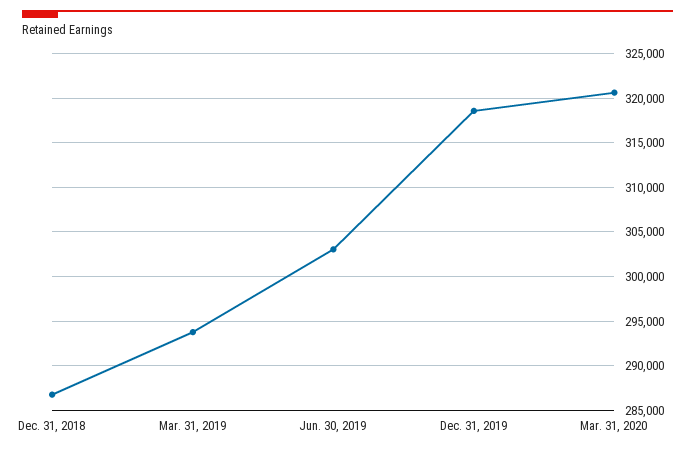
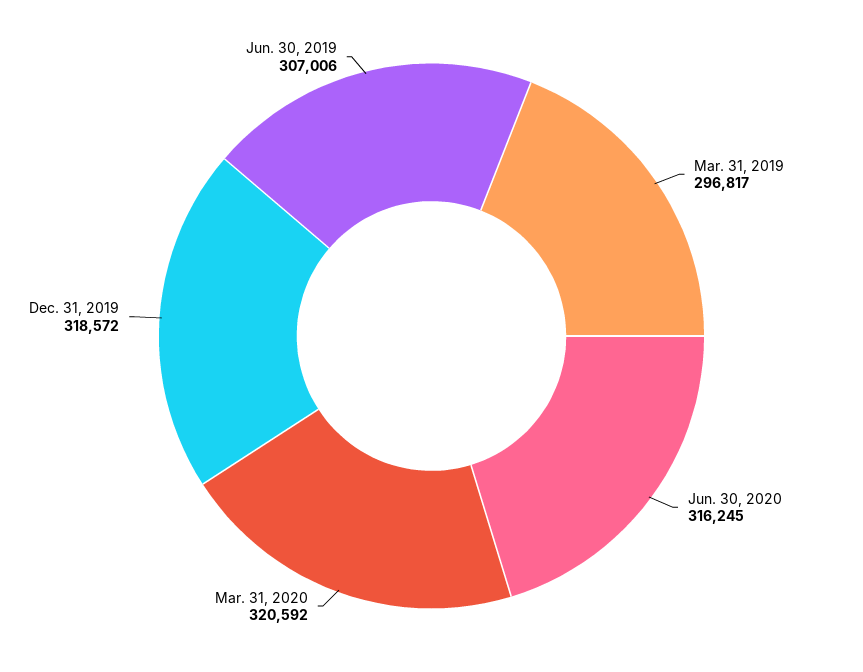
Dec. 31, 2018: 287000 -> none
Mar. 31, 2019: 294000 -> 296817
Jun. 30, 2019: 303000 -> 307006
Jun. 30, 2020: none -> 316245

